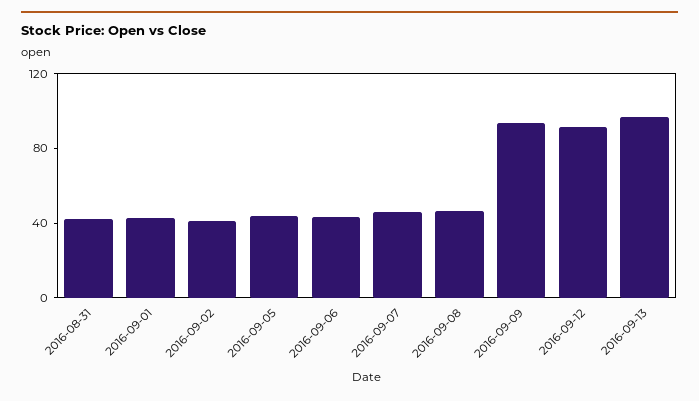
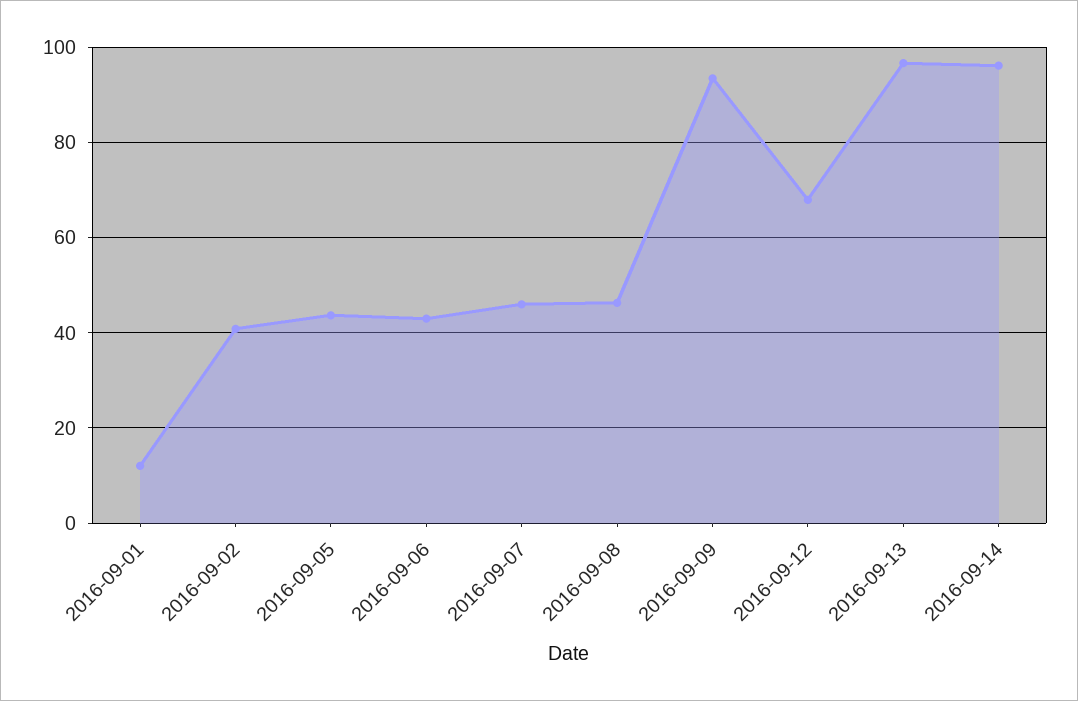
2016-08-31: 40 -> none
2016-09-01: 40 -> 12
2016-09-12: 90 -> 68
2016-09-14: none -> 96

